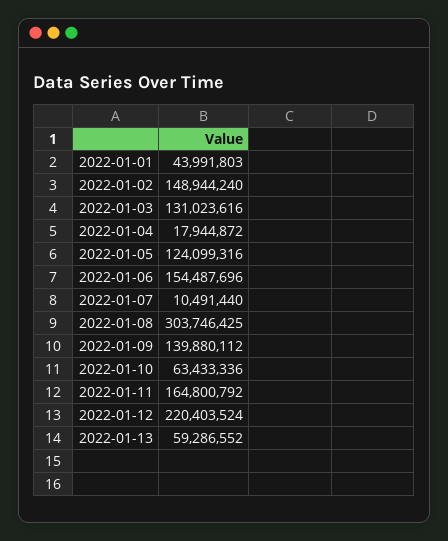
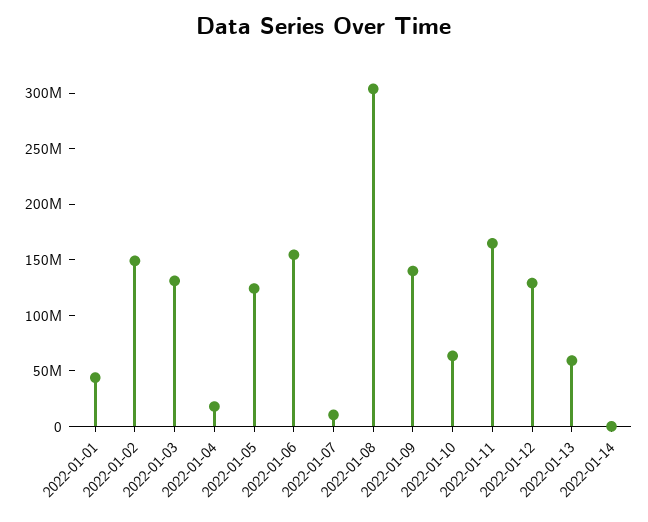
2022-01-12: 220403524 -> 130000000
2022-01-14: none -> 0

